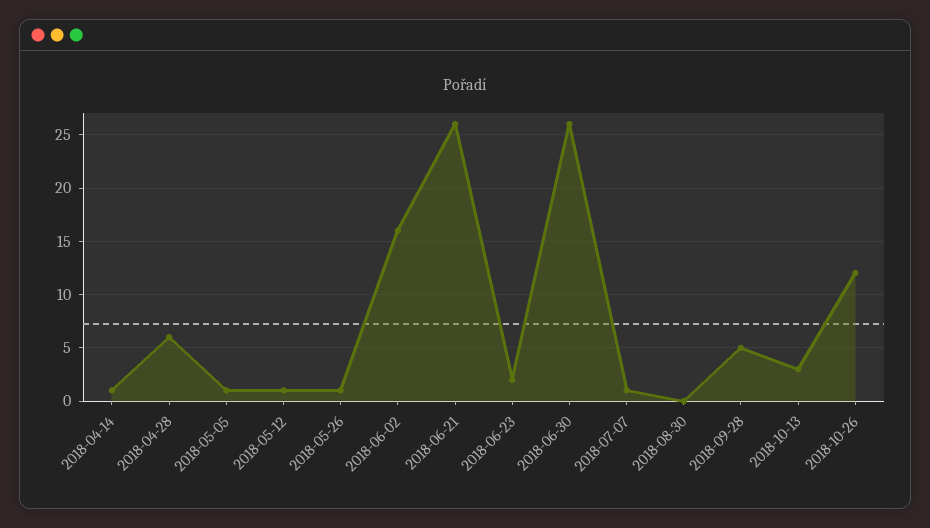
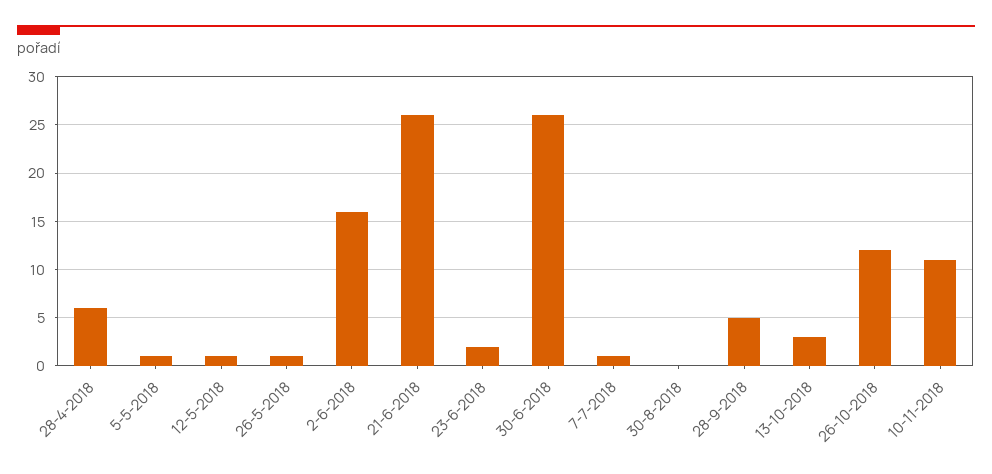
2018-04-14: 1 -> none
10-11-2018: none -> 11

